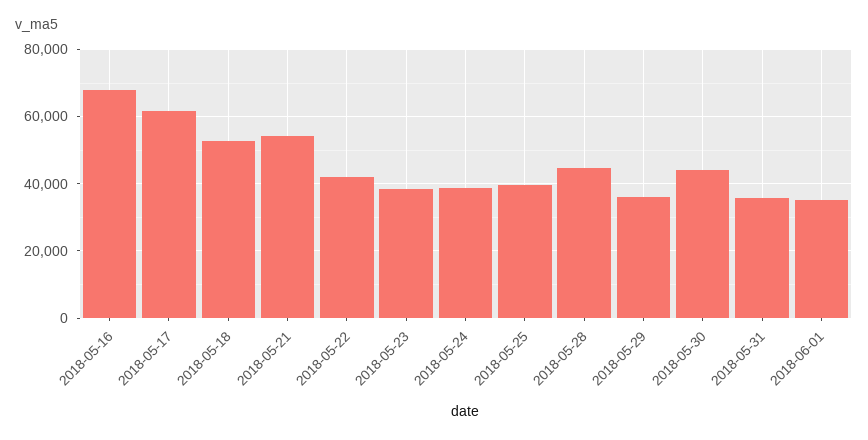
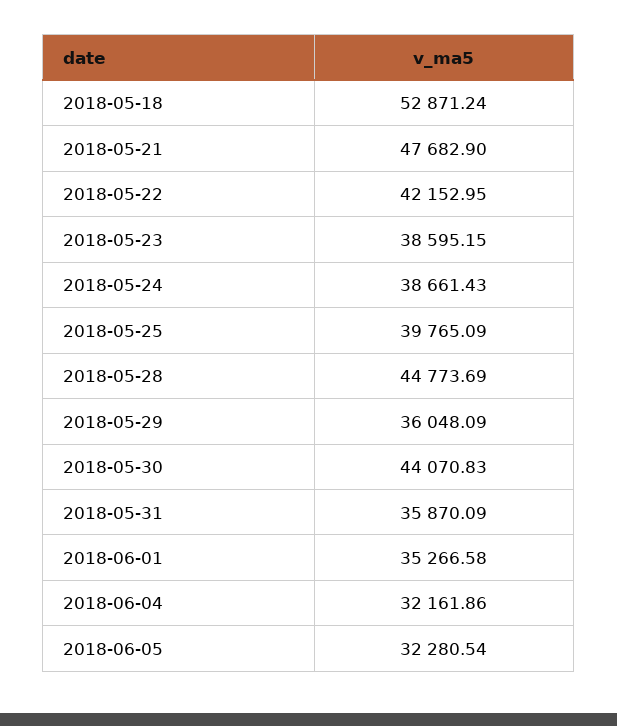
2018-05-16: 68000 -> none
2018-05-17: 62000 -> none
2018-05-21: 54000 -> 47682.9
2018-06-04: none -> 32161.86
2018-06-05: none -> 32280.54

